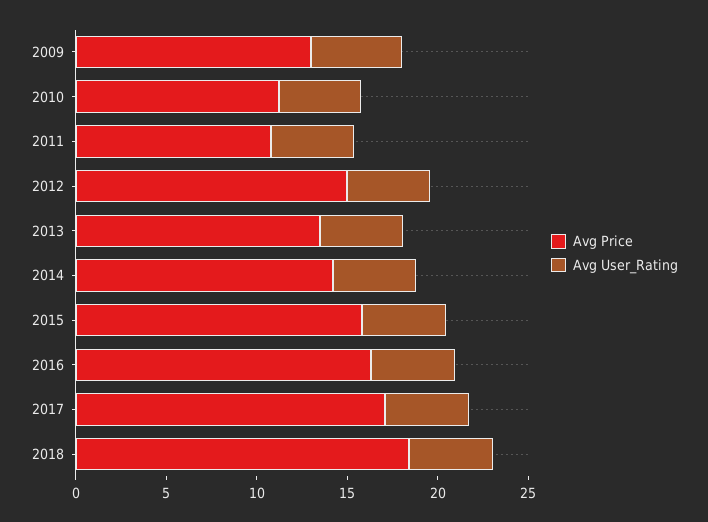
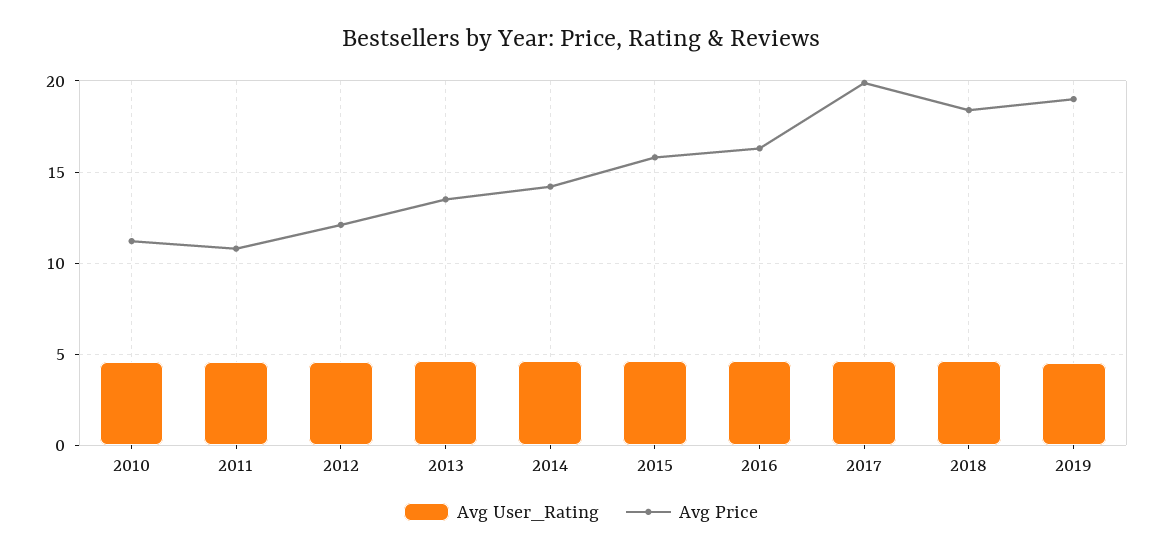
Avg Price, 2009: 13 -> none
Avg User_Rating, 2009: 5 -> none
Avg Price, 2012: 15 -> 12
Avg Price, 2017: 17 -> 20
Avg User_Rating, 2019: none -> 4.5
Avg Price, 2019: none -> 19

